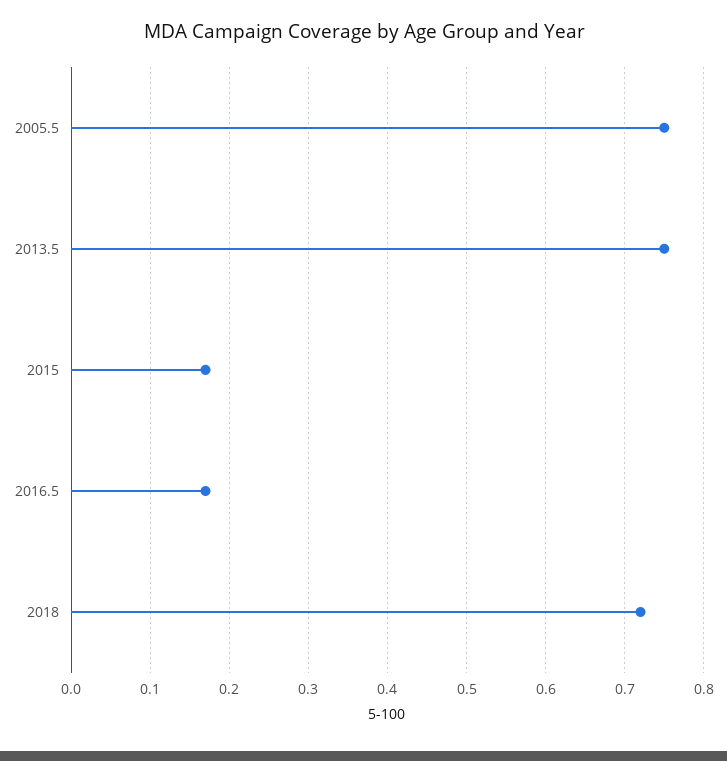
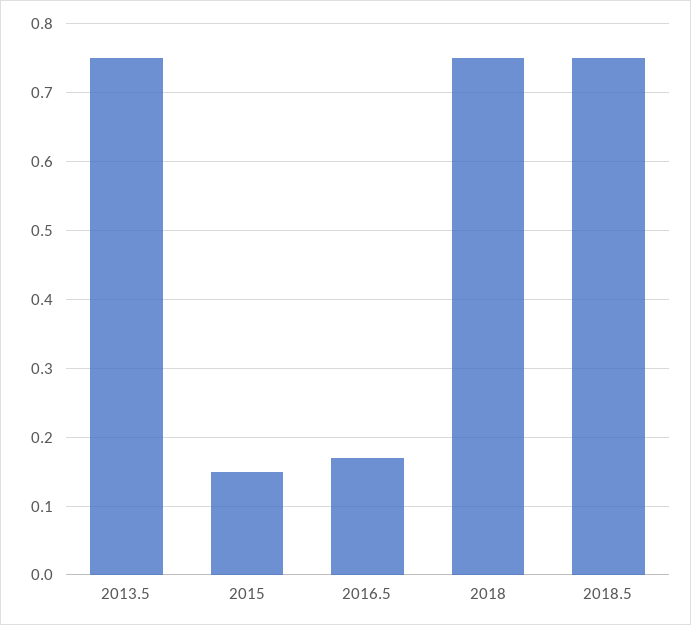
2005.5: 0.75 -> none
2015: 0.17 -> 0.15
2018: 0.72 -> 0.75
2018.5: none -> 0.75

